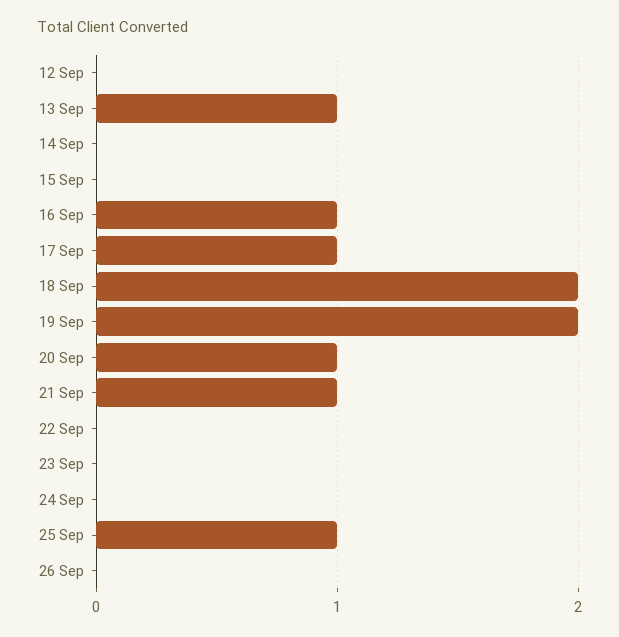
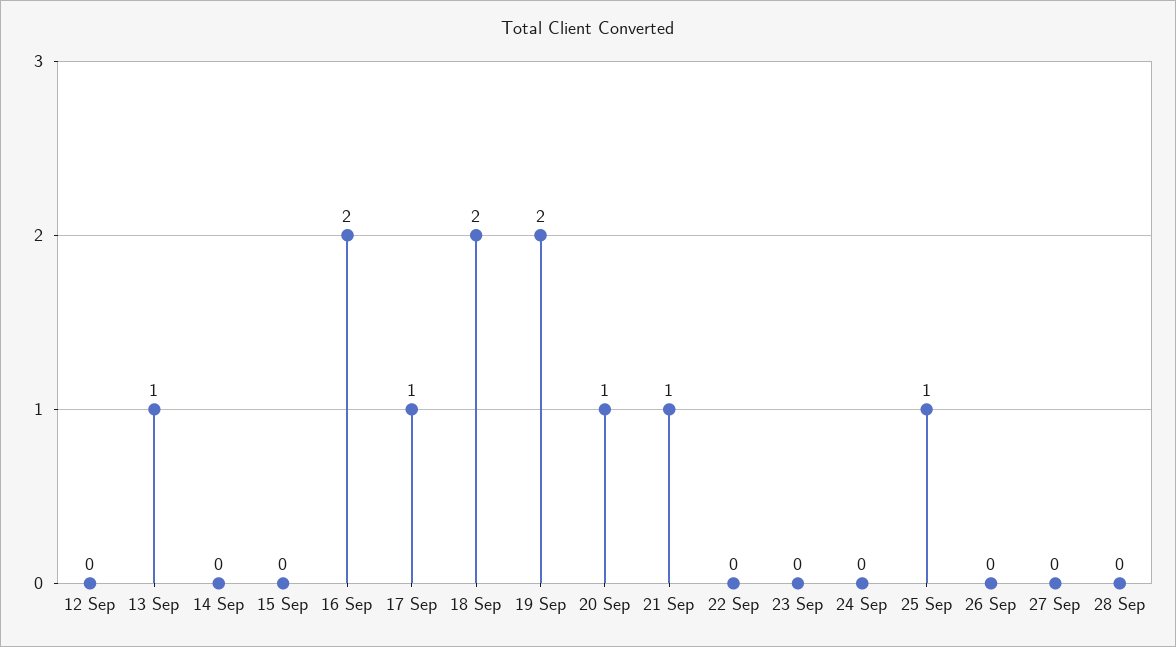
16 Sep: 1 -> 2
27 Sep: none -> 0
28 Sep: none -> 0

